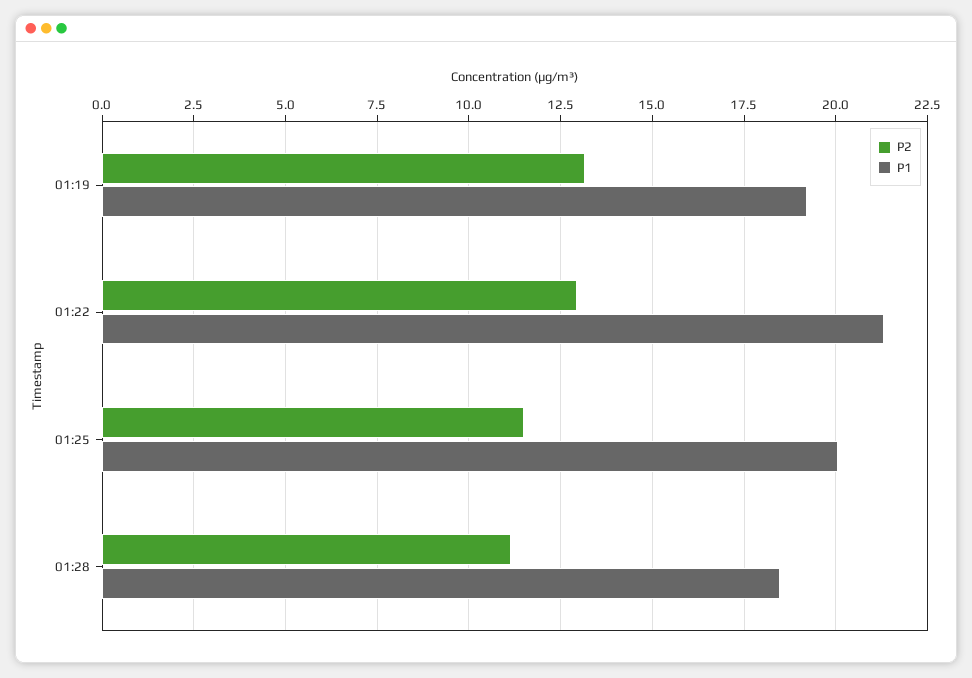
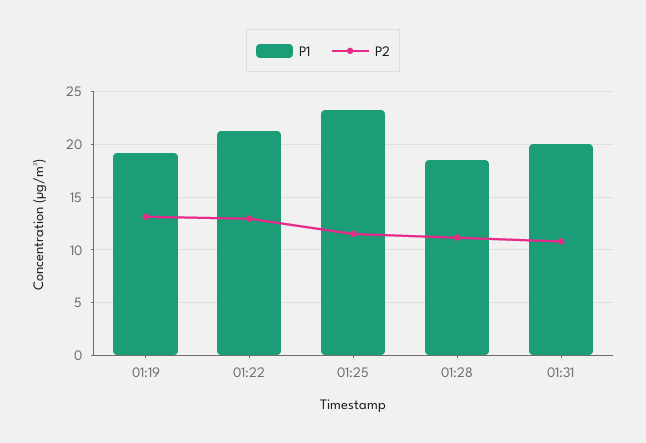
P1, 01:25: 20 -> 23
P1, 01:31: none -> 20
P2, 01:31: none -> 11

